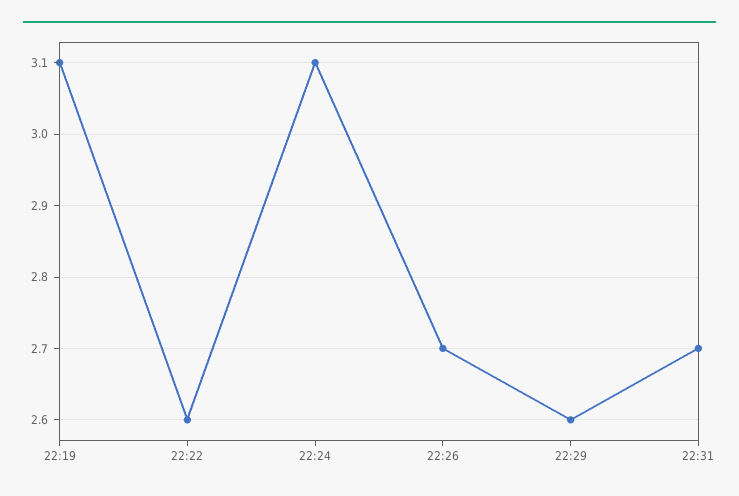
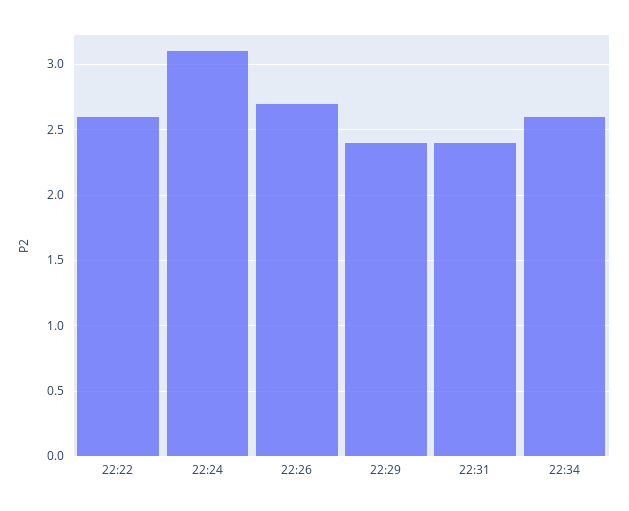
22:19: 3.1 -> none
22:29: 2.6 -> 2.4
22:31: 2.7 -> 2.4
22:34: none -> 2.6

